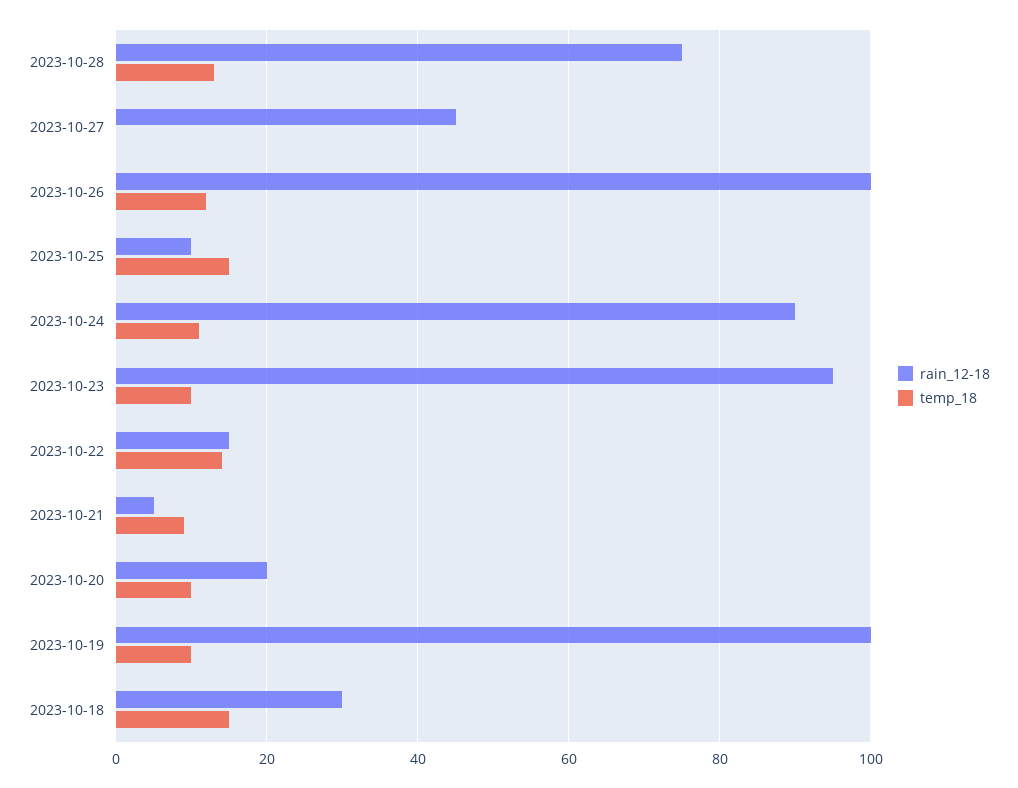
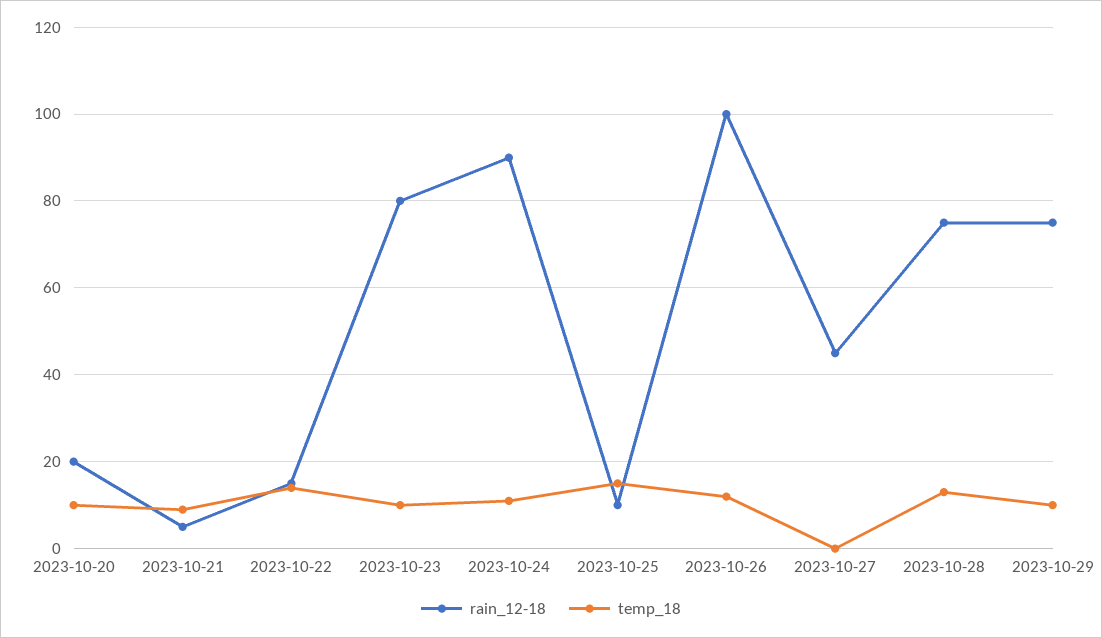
rain_12-18, 2023-10-23: 95 -> 80
rain_12-18, 2023-10-19: 100 -> none
temp_18, 2023-10-19: 10 -> none
rain_12-18, 2023-10-18: 30 -> none
temp_18, 2023-10-18: 15 -> none
rain_12-18, 2023-10-29: none -> 75
temp_18, 2023-10-29: none -> 10

